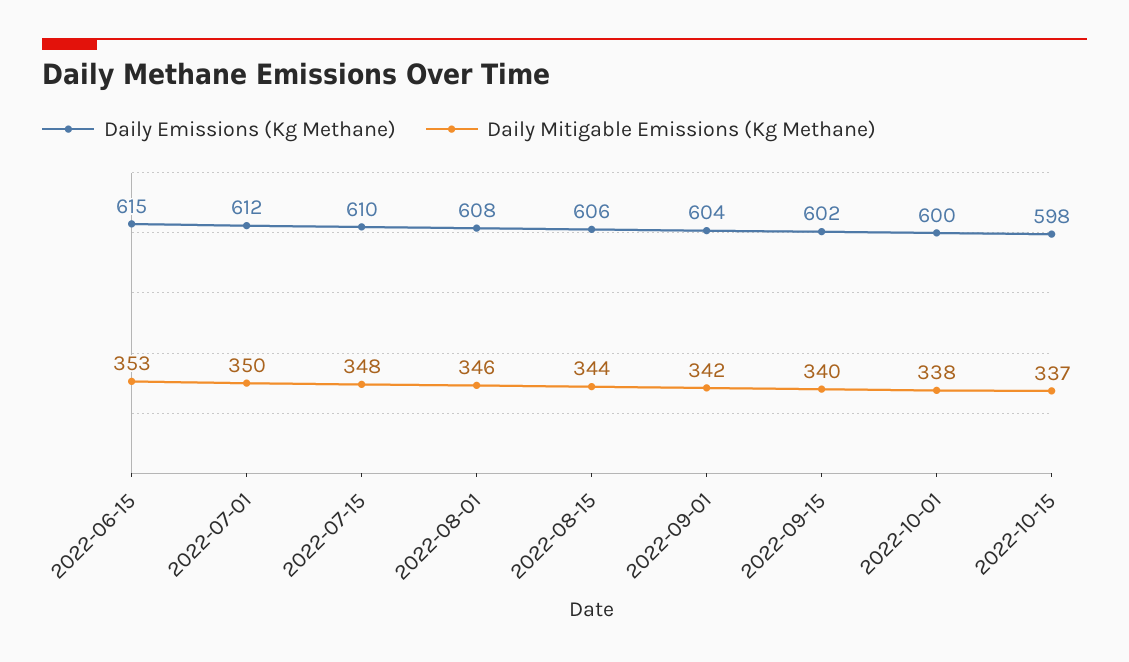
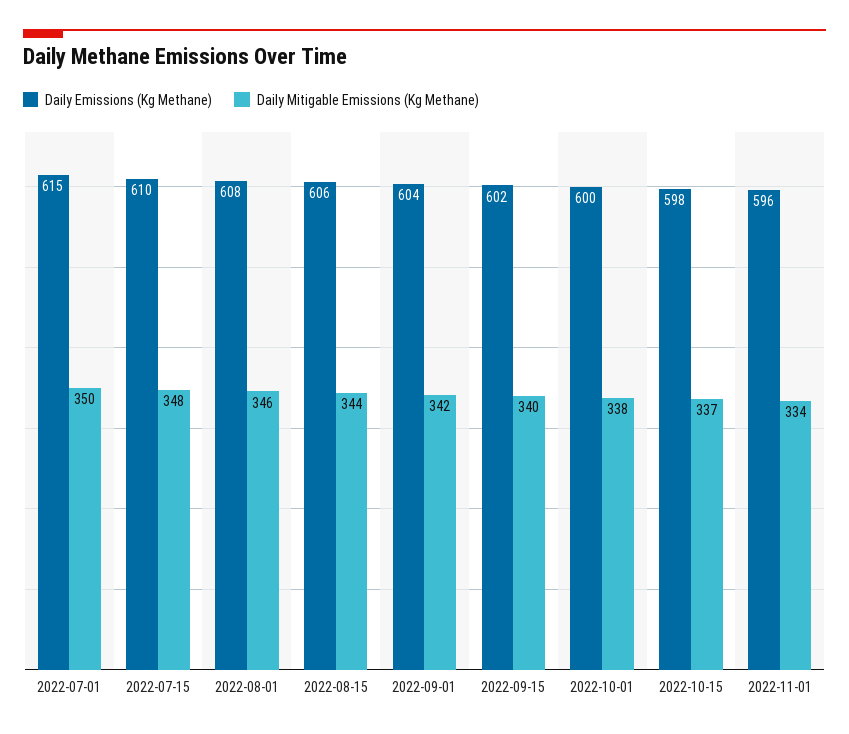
Daily Emissions (Kg Methane), 2022-06-15: 615 -> none
Daily Mitigable Emissions (Kg Methane), 2022-06-15: 353 -> none
Daily Emissions (Kg Methane), 2022-07-01: 612 -> 615
Daily Emissions (Kg Methane), 2022-11-01: none -> 596
Daily Mitigable Emissions (Kg Methane), 2022-11-01: none -> 334

